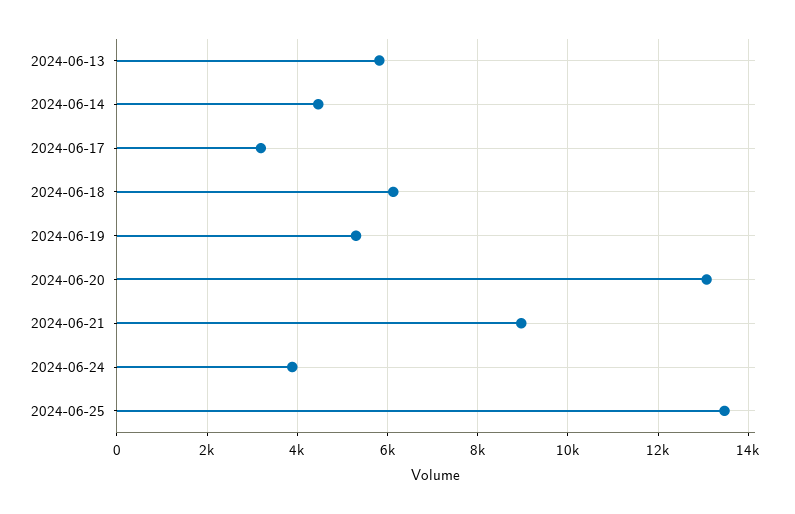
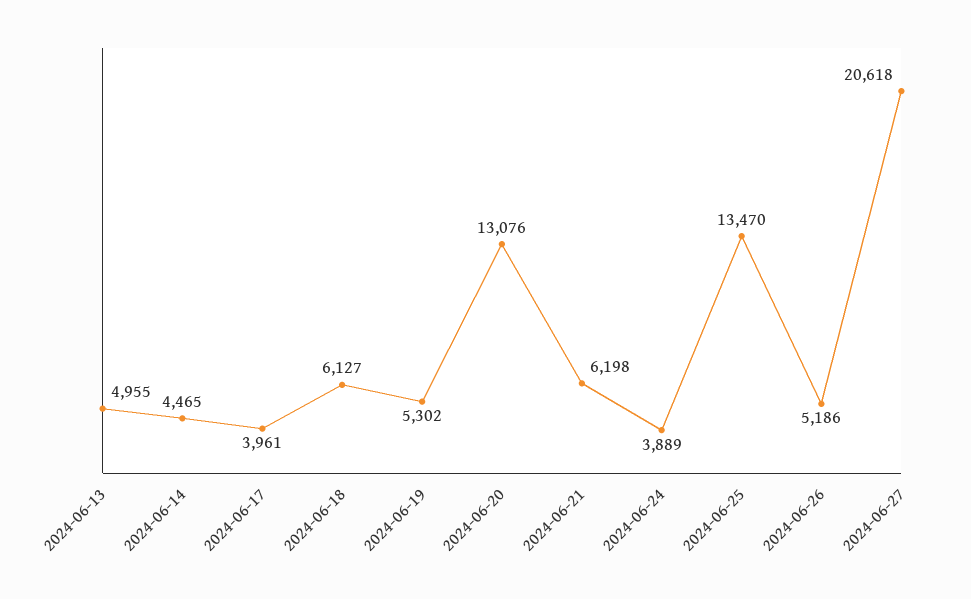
2024-06-13: 5800 -> 4955
2024-06-17: 3200 -> 3961
2024-06-21: 9000 -> 6198
2024-06-26: none -> 5186
2024-06-27: none -> 20618

